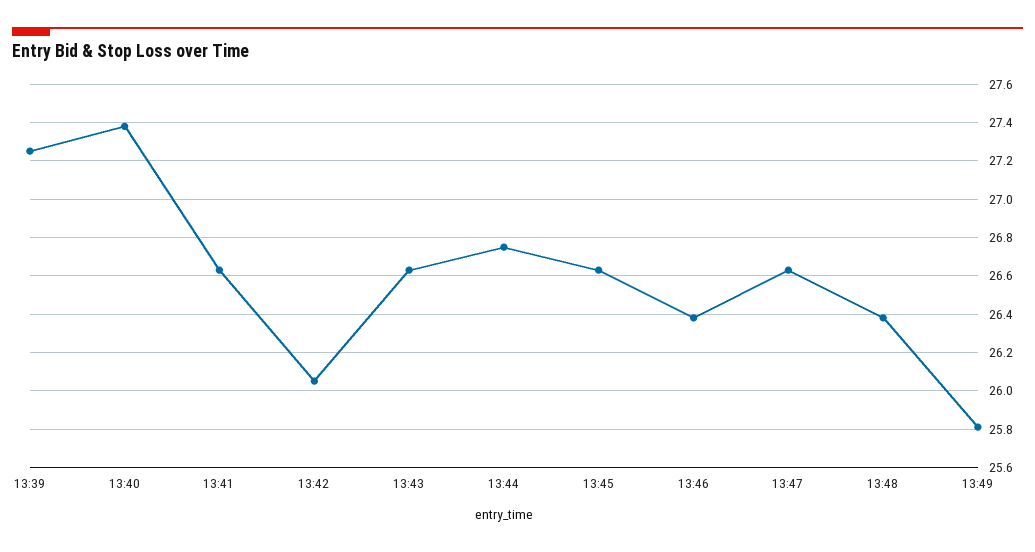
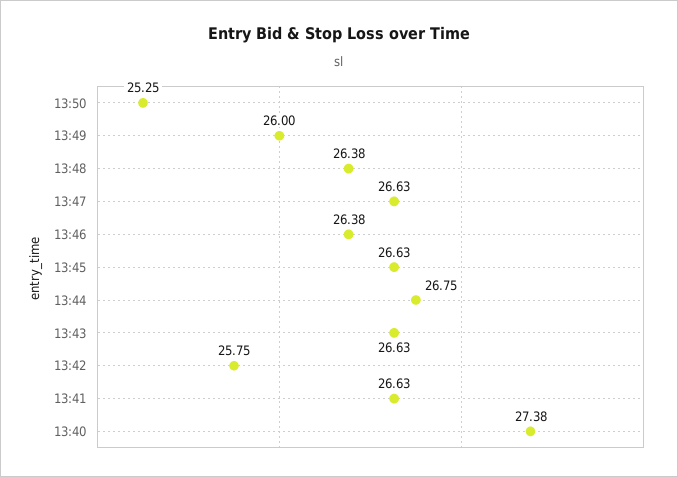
13:39: 27.25 -> none
13:42: 26.05 -> 25.75
13:49: 25.8 -> 26
13:50: none -> 25.25

